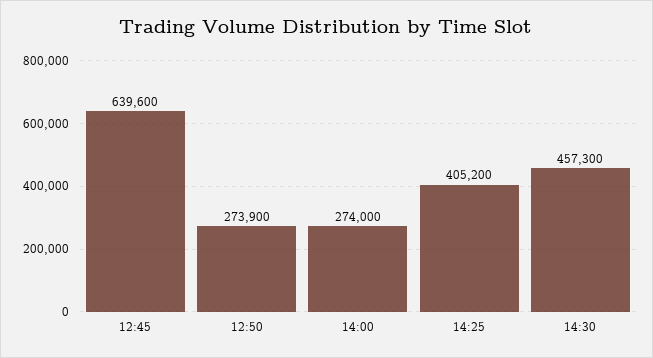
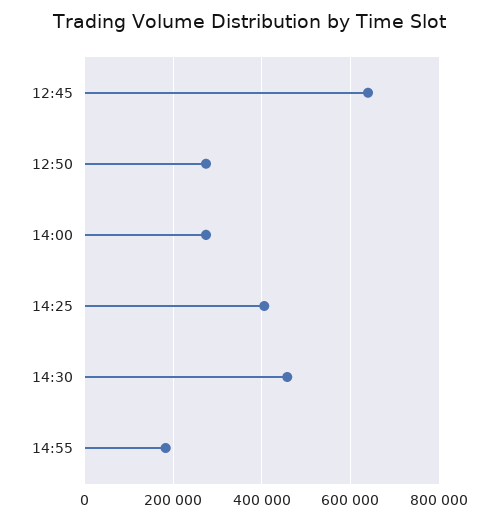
14:55: none -> 180000

